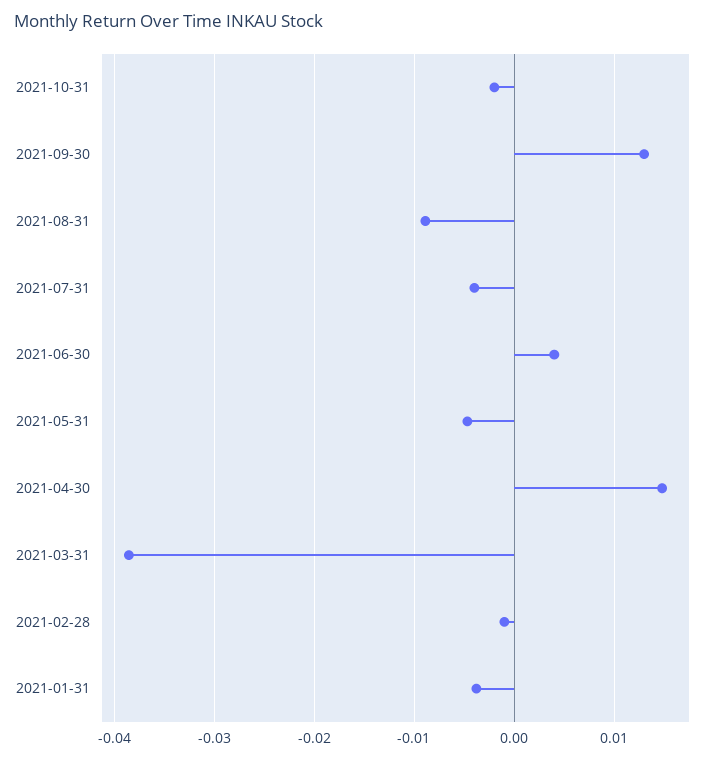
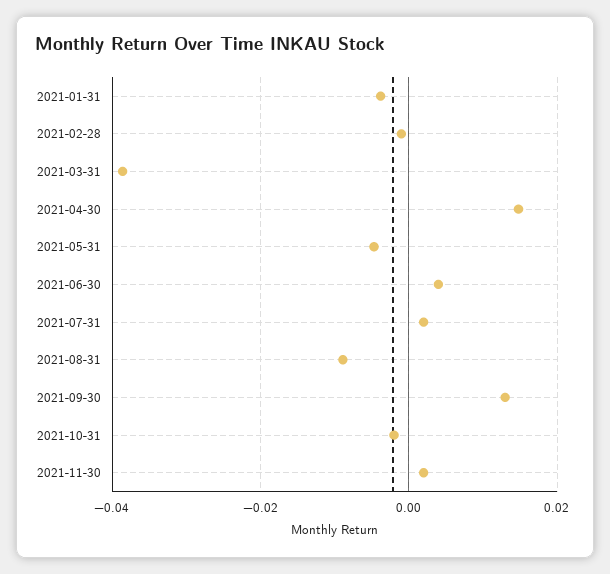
2021-07-31: -0.004 -> 0.002
2021-11-30: none -> 0.002

